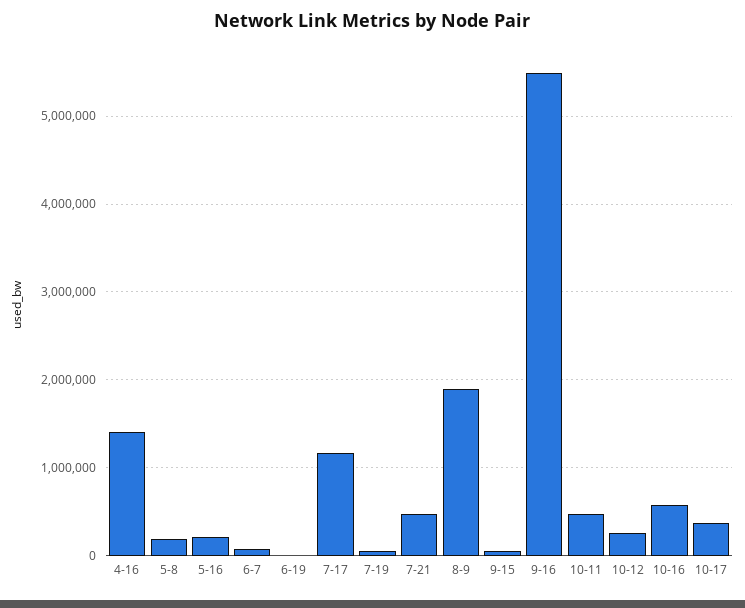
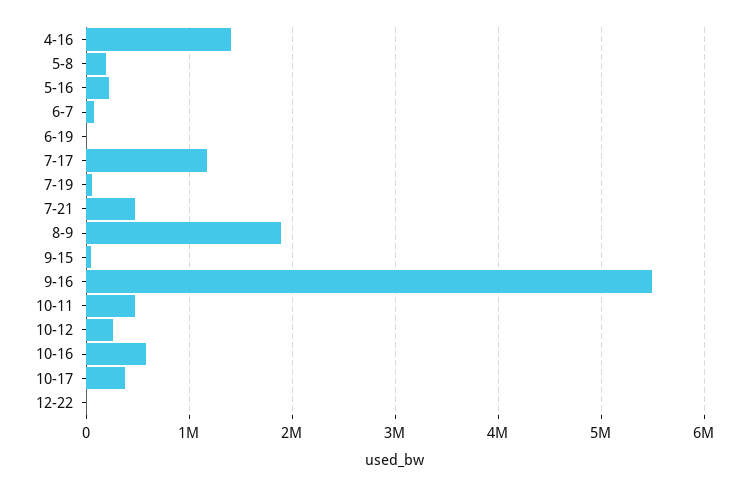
12-22: none -> 0

